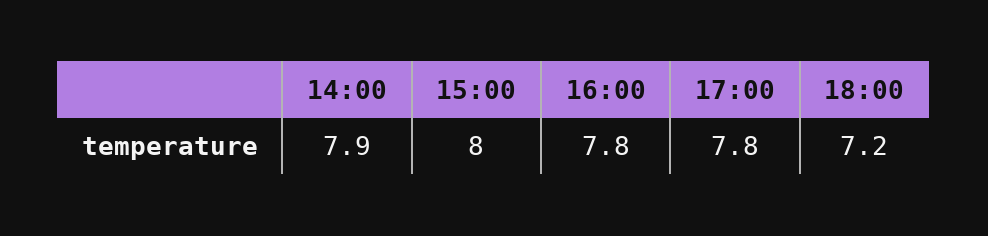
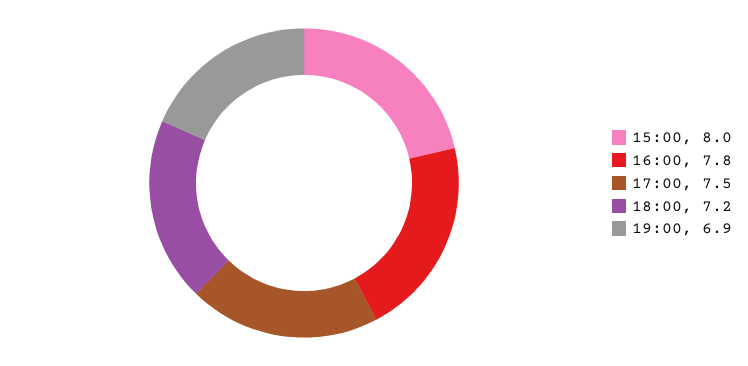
14:00: 7.9 -> none
17:00: 7.8 -> 7.5
19:00: none -> 6.9

